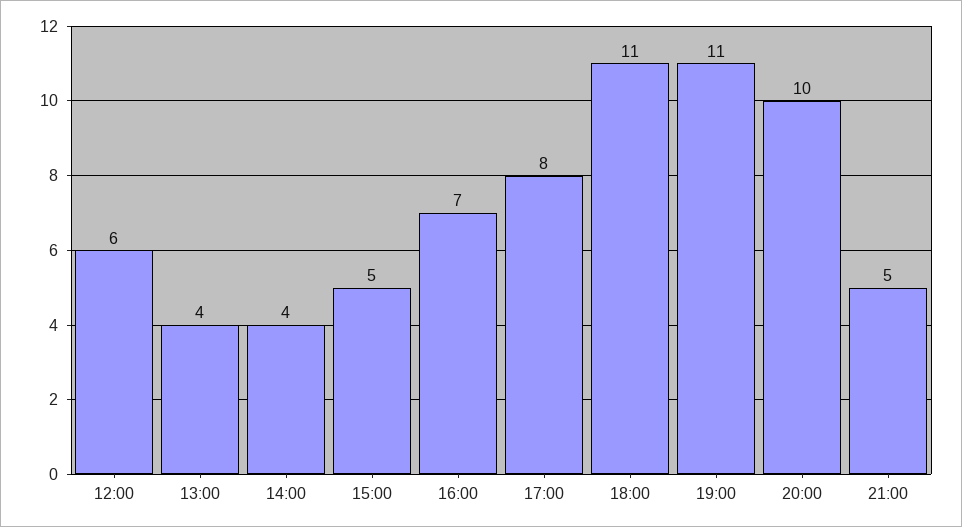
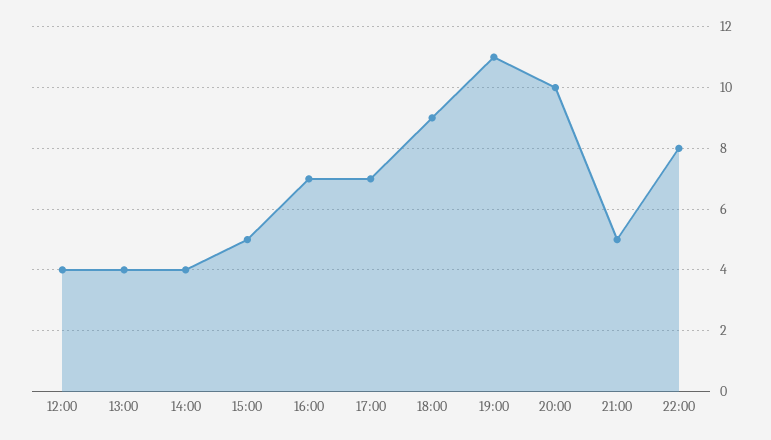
12:00: 6 -> 4
17:00: 8 -> 7
18:00: 11 -> 9
22:00: none -> 8

